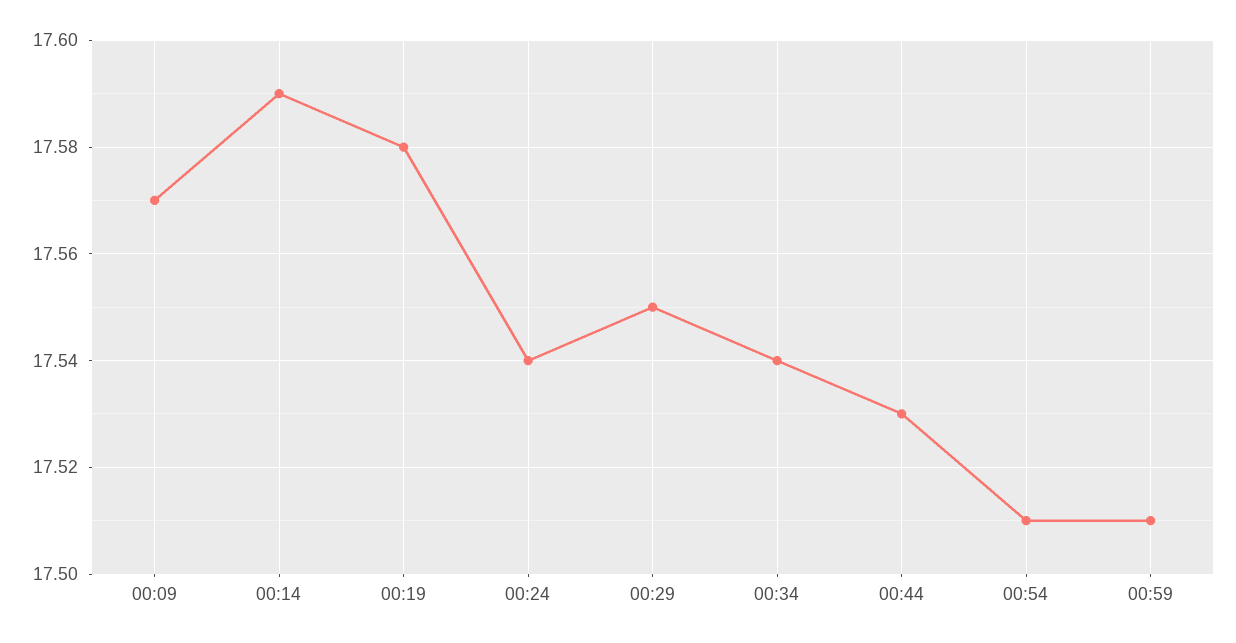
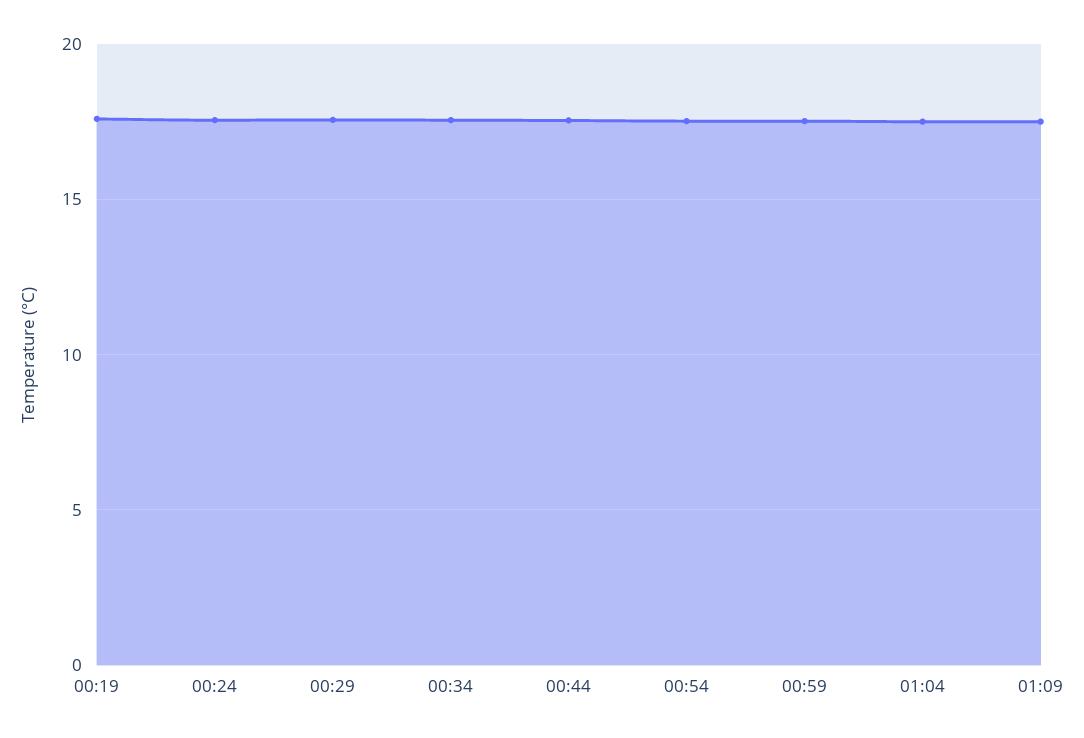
00:09: 17.57 -> none
00:14: 17.59 -> none
01:04: none -> 17.5
01:09: none -> 17.5

